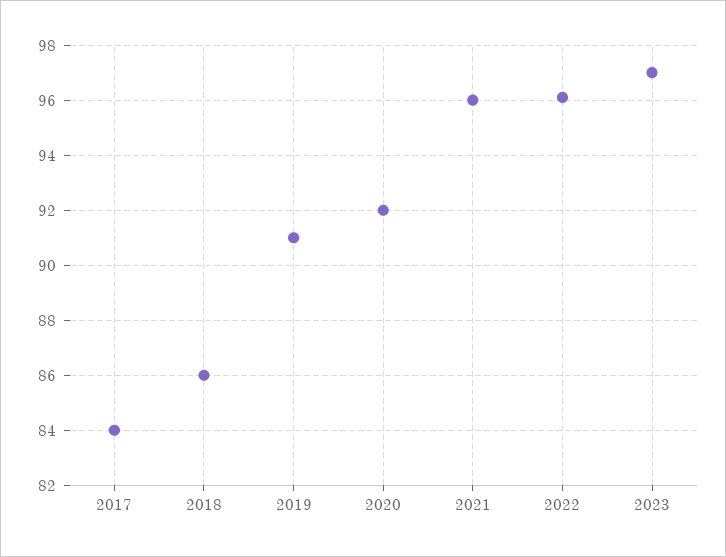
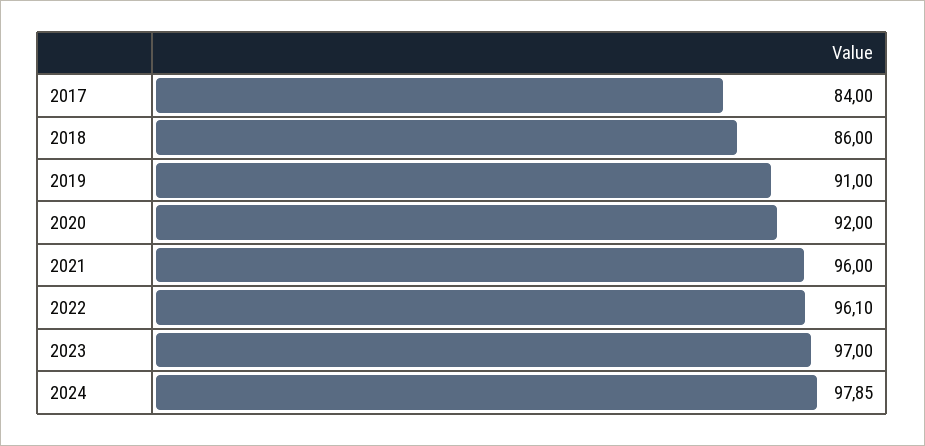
2024: none -> 97.85

